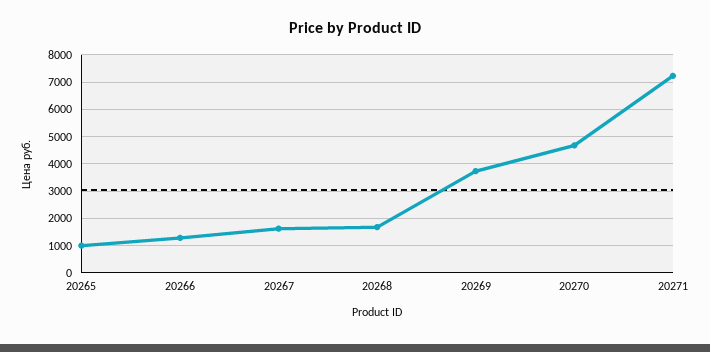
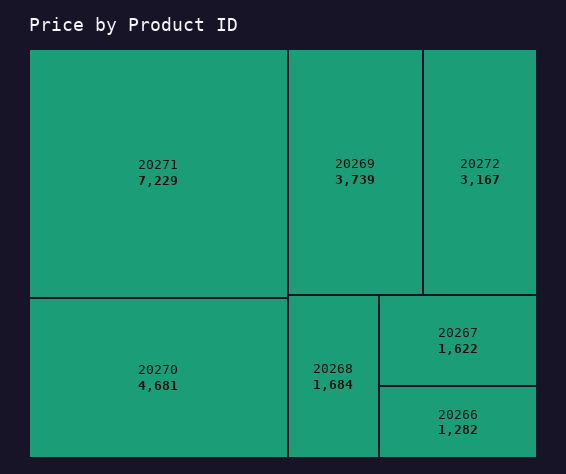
20265: 1000 -> none
20272: none -> 3167

